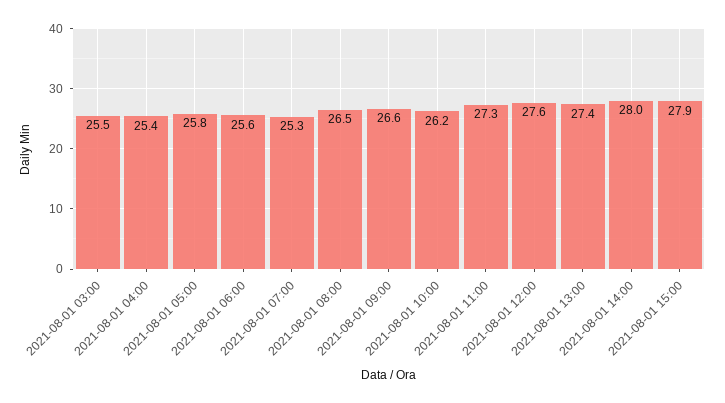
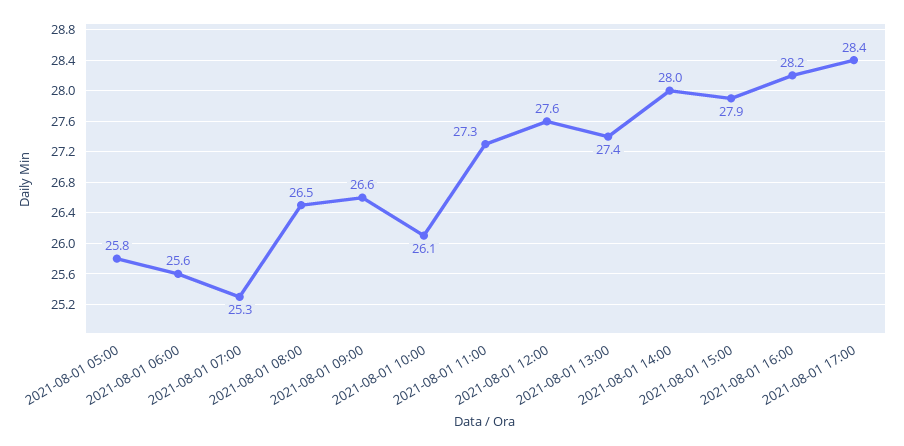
2021-08-01 03:00: 25.5 -> none
2021-08-01 04:00: 25.4 -> none
2021-08-01 10:00: 26.2 -> 26.1
2021-08-01 16:00: none -> 28.2
2021-08-01 17:00: none -> 28.4

